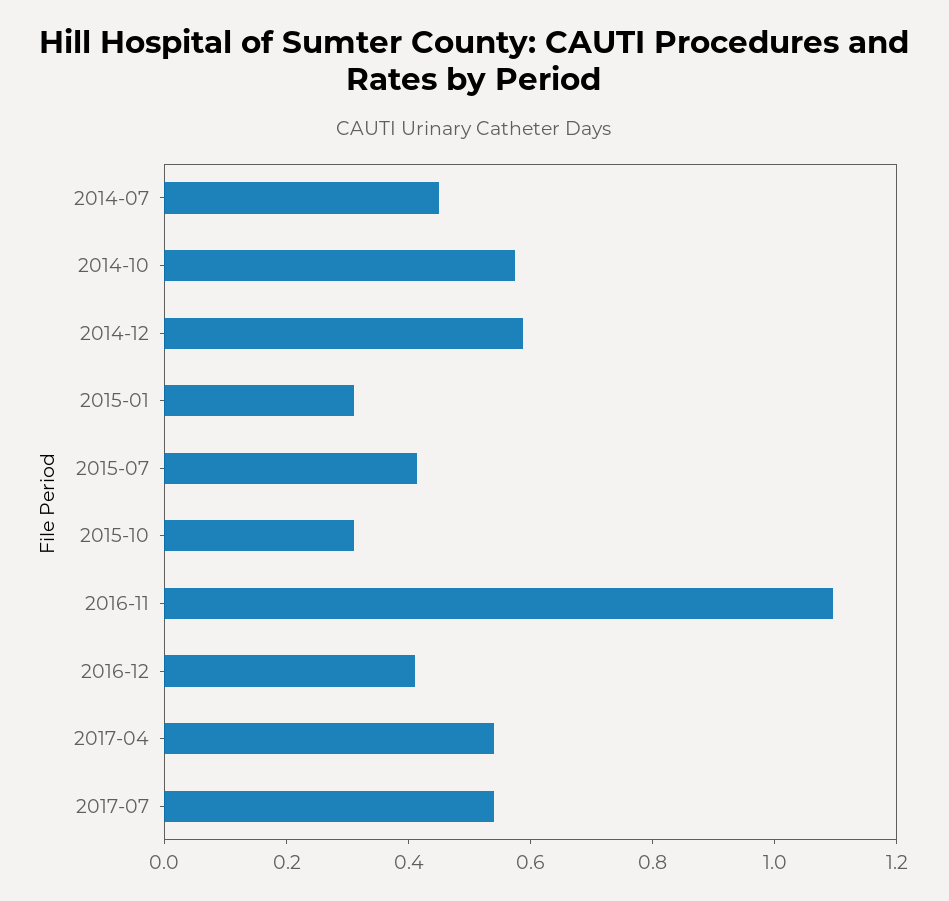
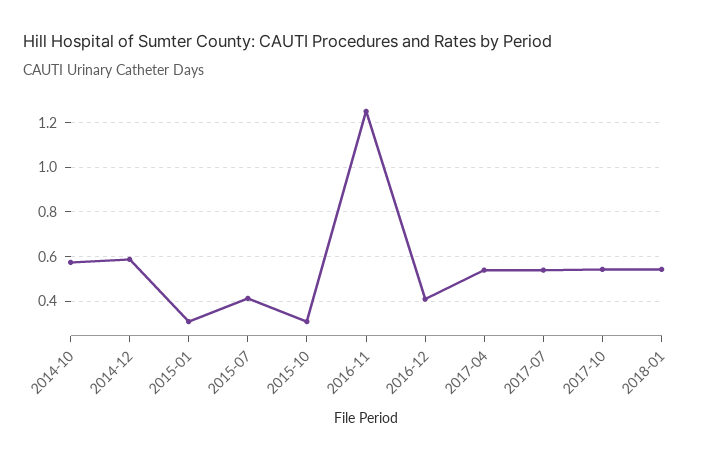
2014-07: 0.45 -> none
2016-11: 1.1 -> 1.25
2017-10: none -> 0.55
2018-01: none -> 0.55

